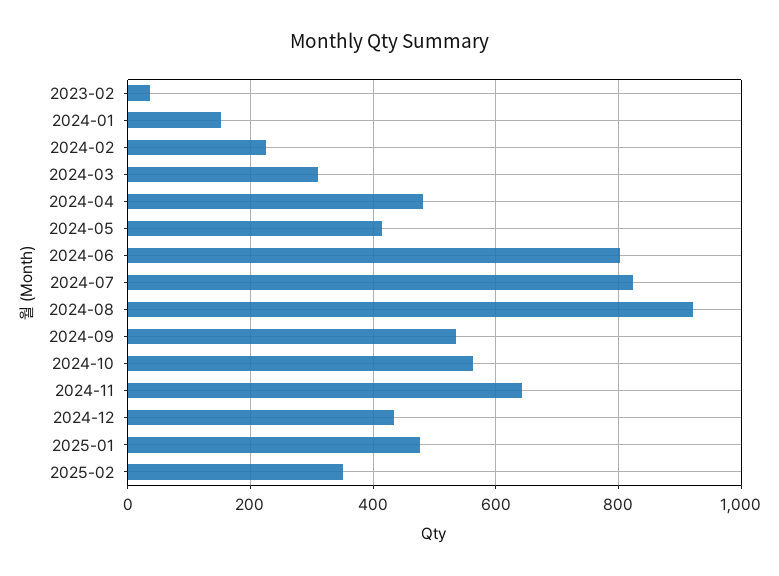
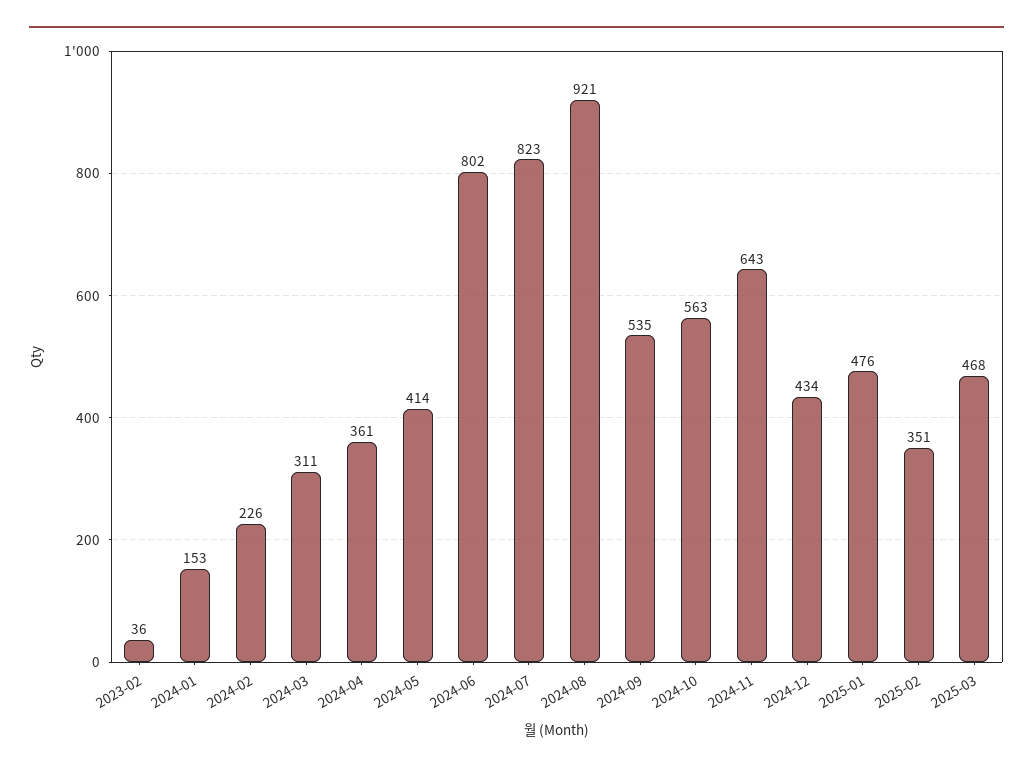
2024-04: 480 -> 361
2025-03: none -> 468

